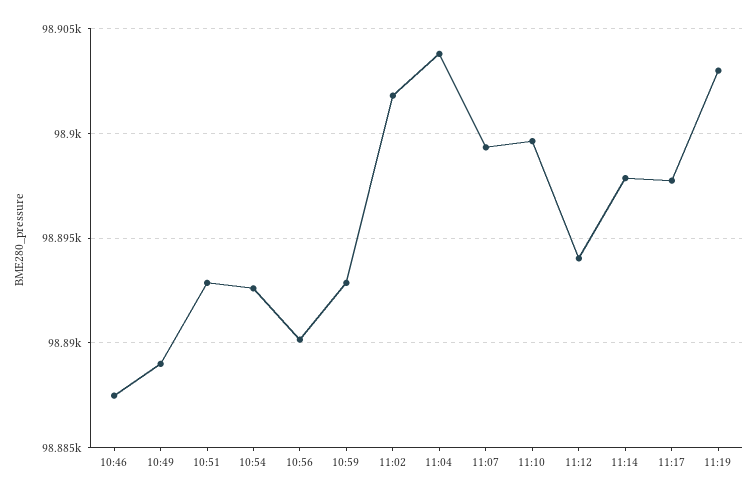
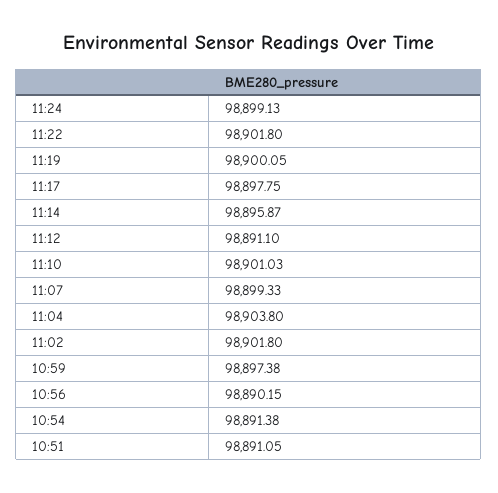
10:46: 98887.5 -> none
10:49: 98889 -> none
10:51: 98893 -> 98891.05
10:54: 98892.5 -> 98891.38
10:59: 98893 -> 98897.38
11:10: 98899.5 -> 98901.03
11:12: 98894 -> 98891.1
11:14: 98898 -> 98895.87
11:19: 98903 -> 98900.05
11:24: none -> 98899.13
11:22: none -> 98901.8

